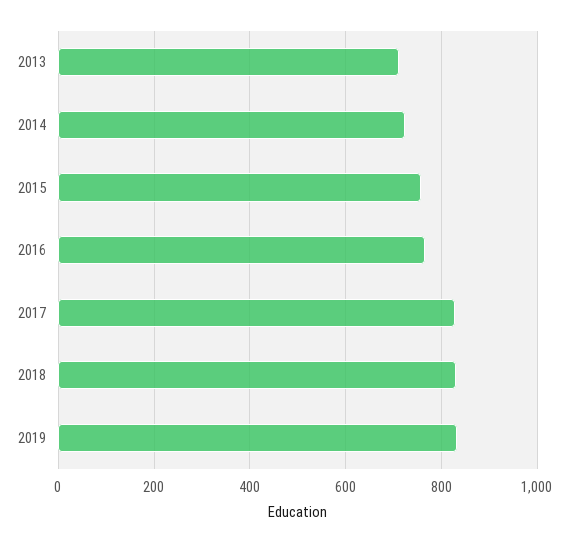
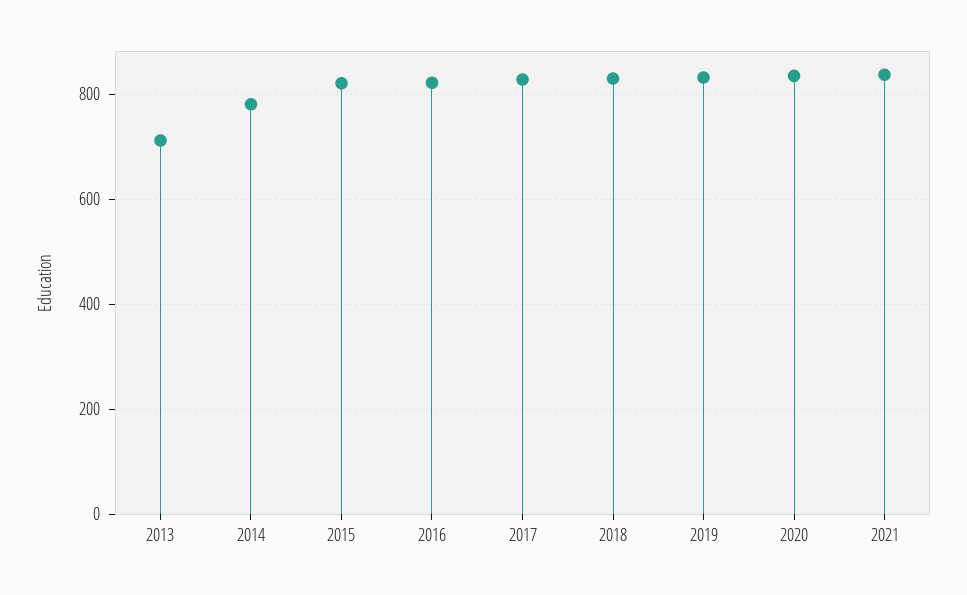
2014: 720 -> 780
2015: 760 -> 820
2016: 760 -> 820
2020: none -> 840
2021: none -> 840

